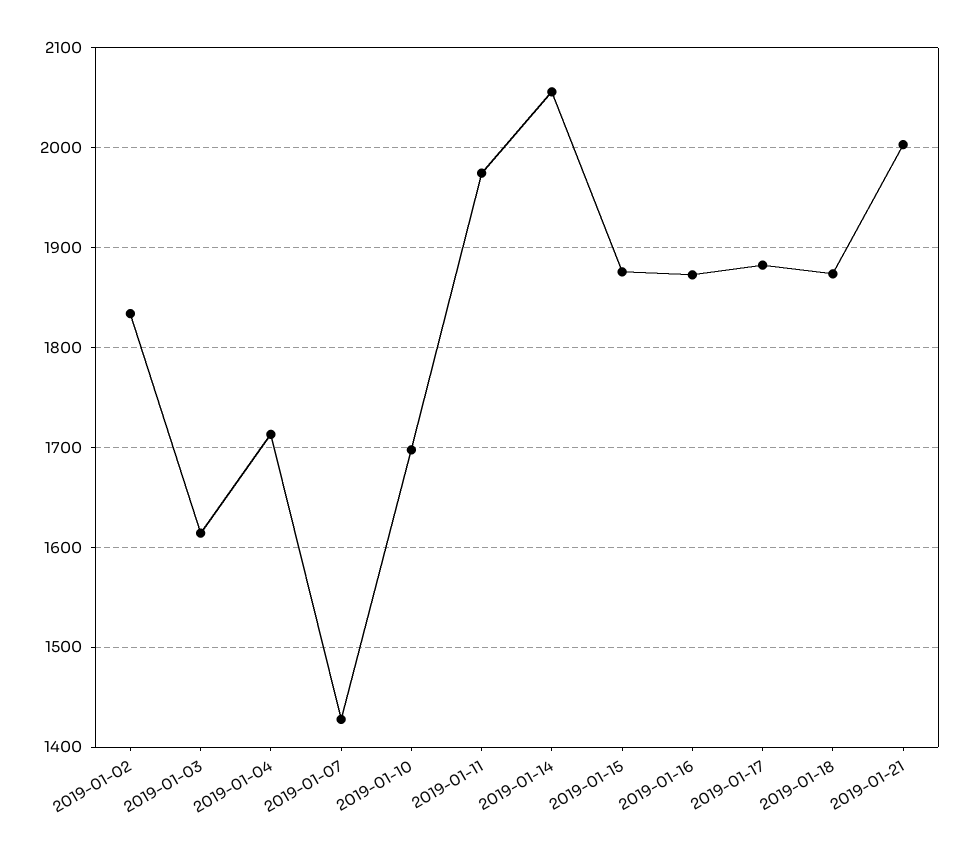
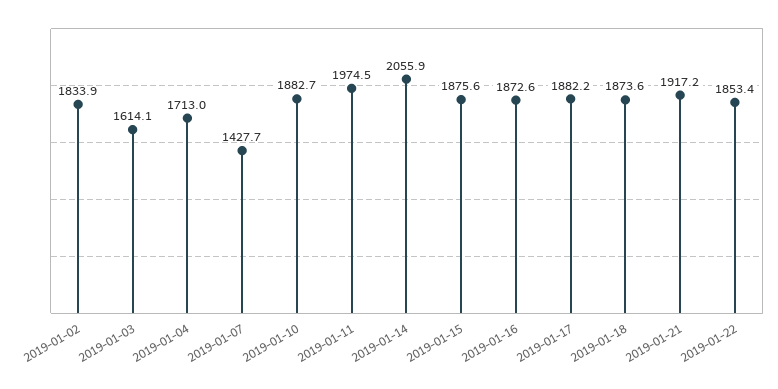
2019-01-10: 1700 -> 1882.7
2019-01-21: 2000 -> 1917.2
2019-01-22: none -> 1853.4

